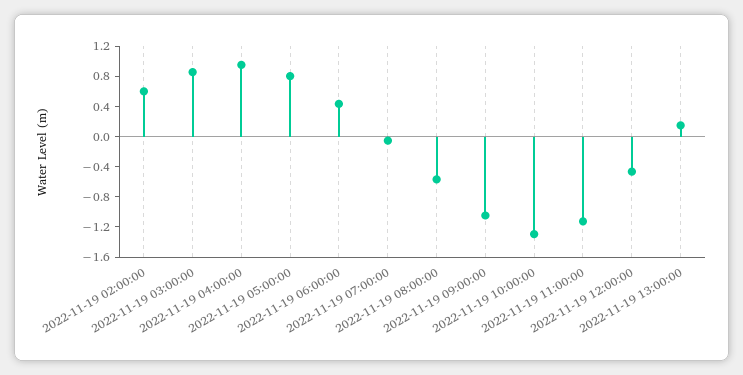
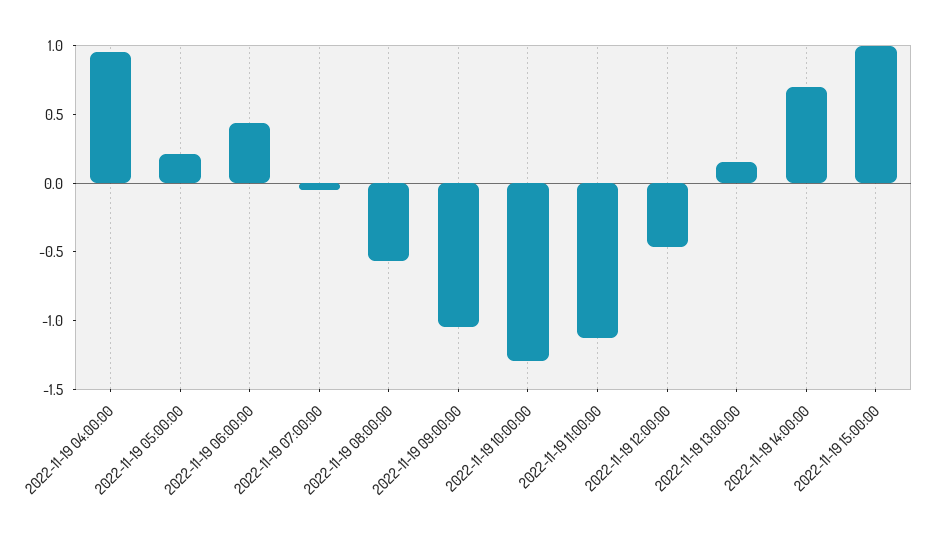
2022-11-19 02:00:00: 0.6 -> none
2022-11-19 03:00:00: 0.8 -> none
2022-11-19 05:00:00: 0.8 -> 0.2
2022-11-19 14:00:00: none -> 0.7
2022-11-19 15:00:00: none -> 1

